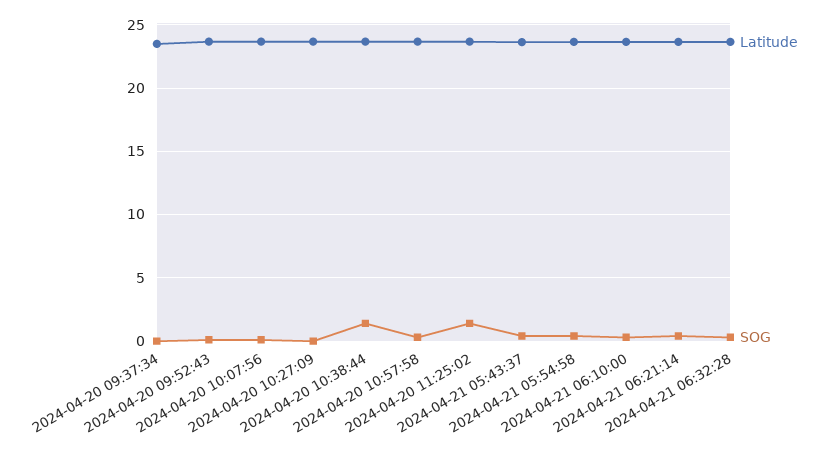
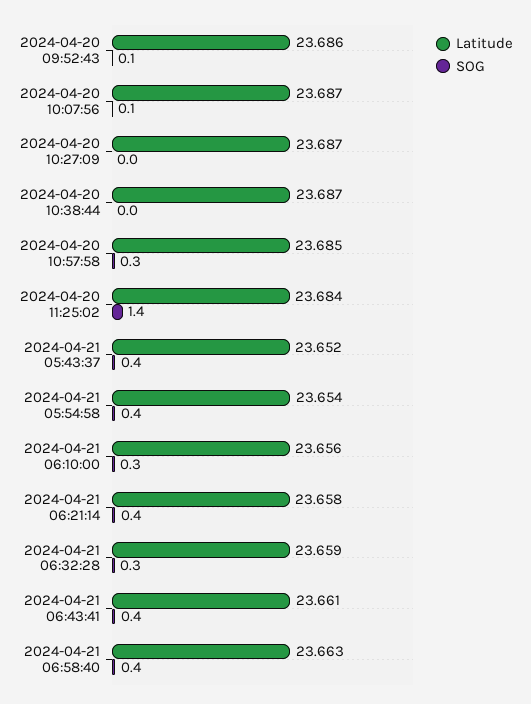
Latitude, 2024-04-20 09:37:34: 23.5 -> none
SOG, 2024-04-20 09:37:34: 0 -> none
SOG, 2024-04-20 10:38:44: 1.5 -> 0
Latitude, 2024-04-21 06:43:41: none -> 23.661
SOG, 2024-04-21 06:43:41: none -> 0.4
Latitude, 2024-04-21 06:58:40: none -> 23.663
SOG, 2024-04-21 06:58:40: none -> 0.4

